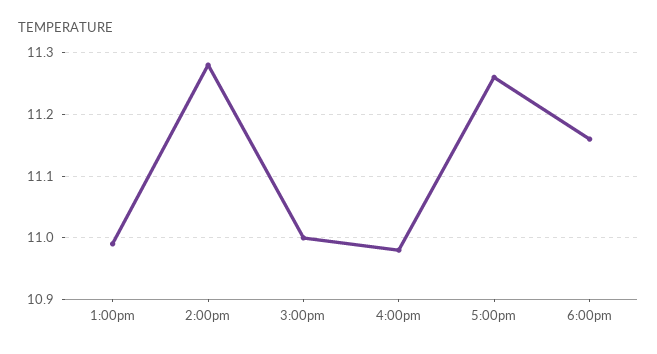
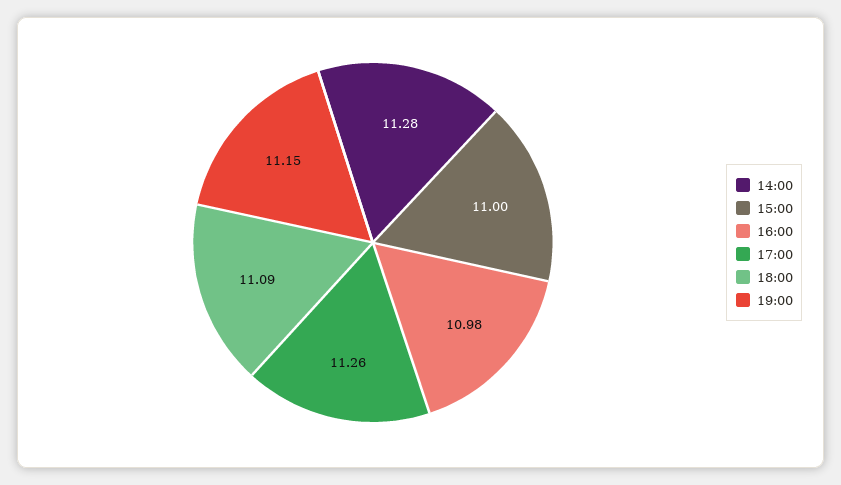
1:00pm: 10.99 -> none
6:00pm: 11.16 -> 11.09
19:00: none -> 11.15

